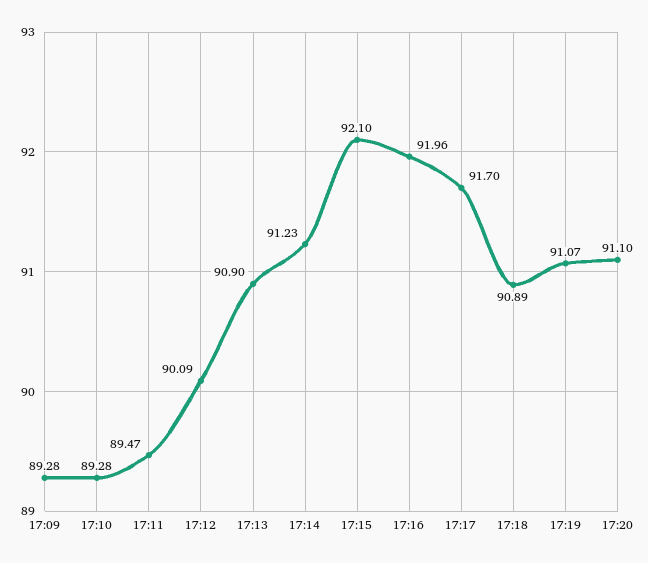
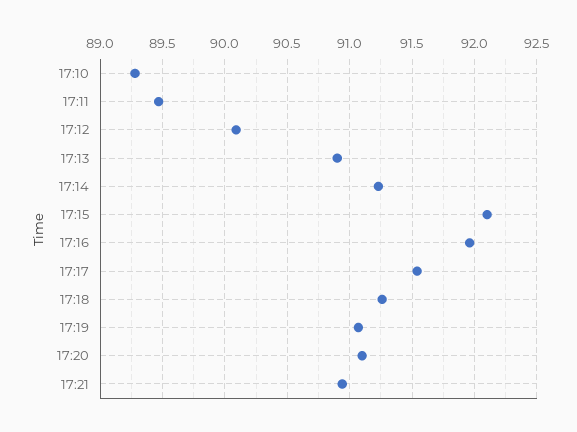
17:09: 89.28 -> none
17:17: 91.7 -> 91.55
17:18: 90.89 -> 91.25
17:21: none -> 90.95

